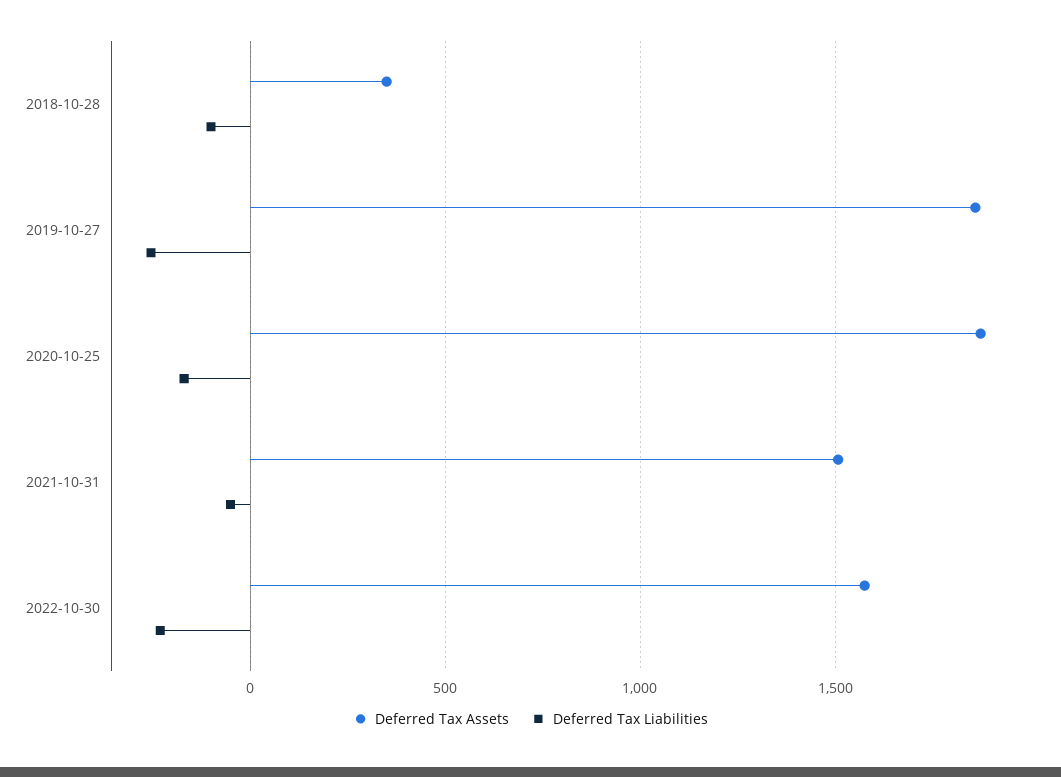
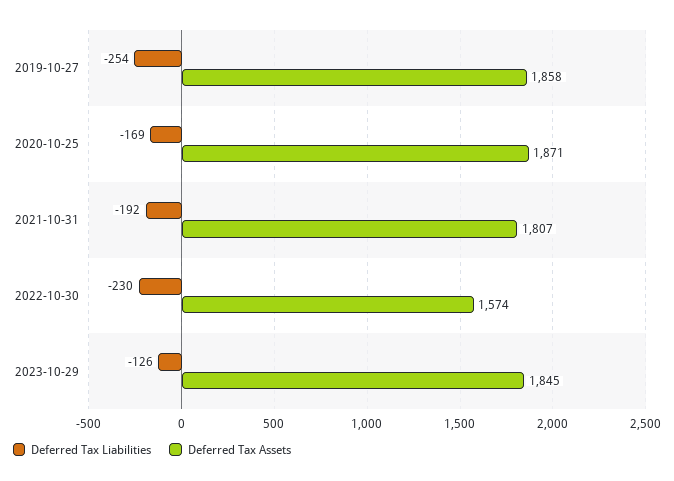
Deferred Tax Assets, 2018-10-28: 350 -> none
Deferred Tax Liabilities, 2018-10-28: -100 -> none
Deferred Tax Assets, 2021-10-31: 1500 -> 1807
Deferred Tax Liabilities, 2021-10-31: -50 -> -192
Deferred Tax Liabilities, 2023-10-29: none -> -126
Deferred Tax Assets, 2023-10-29: none -> 1845

